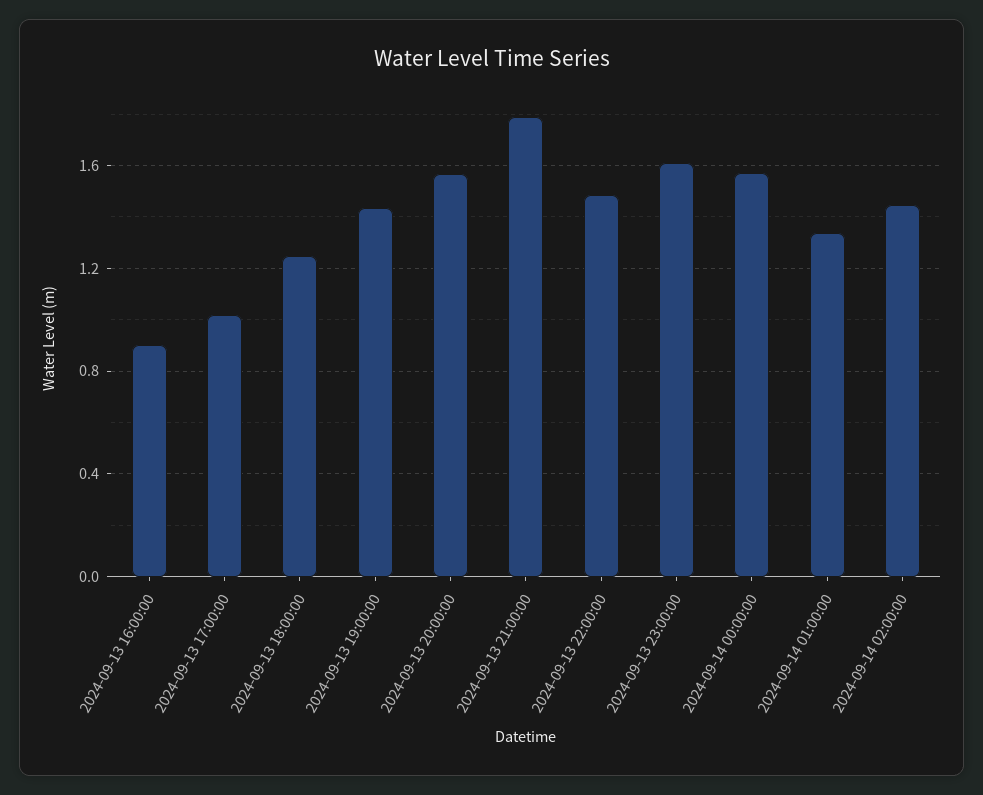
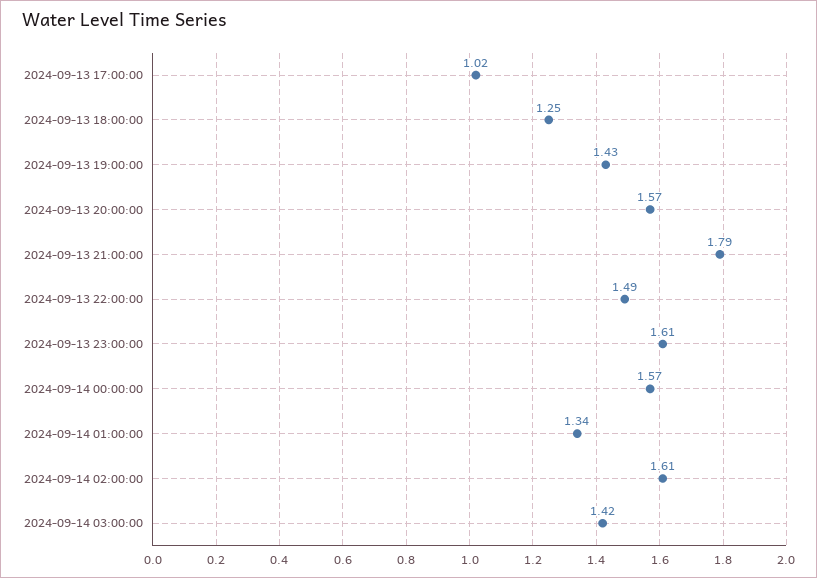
2024-09-13 16:00:00: 0.9 -> none
2024-09-14 02:00:00: 1.45 -> 1.61
2024-09-14 03:00:00: none -> 1.42

